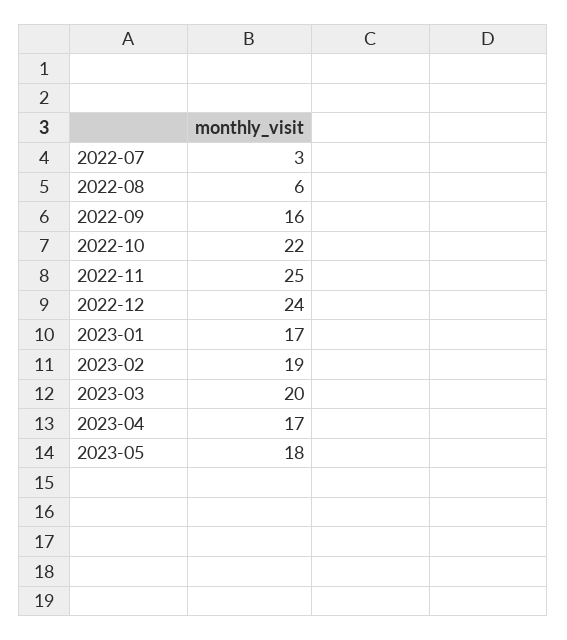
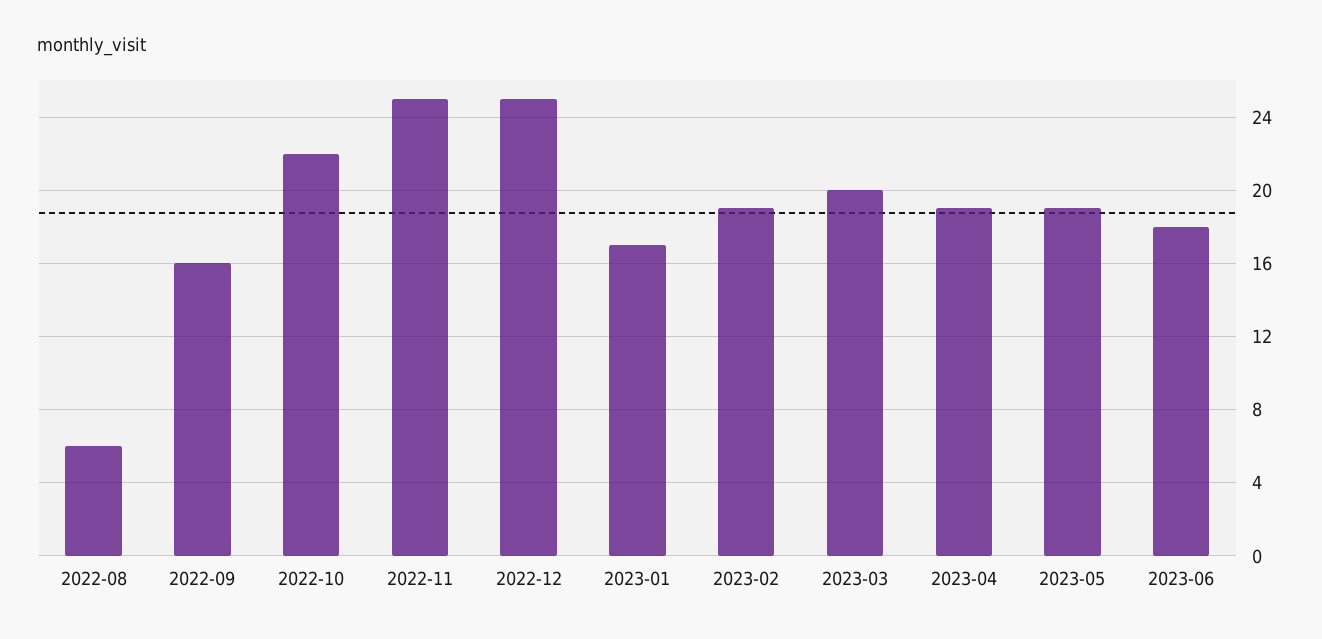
2022-07: 3 -> none
2022-12: 24 -> 25
2023-04: 17 -> 19
2023-05: 18 -> 19
2023-06: none -> 18

